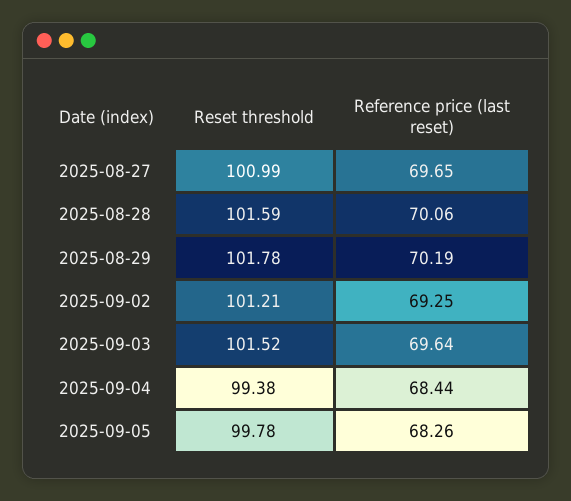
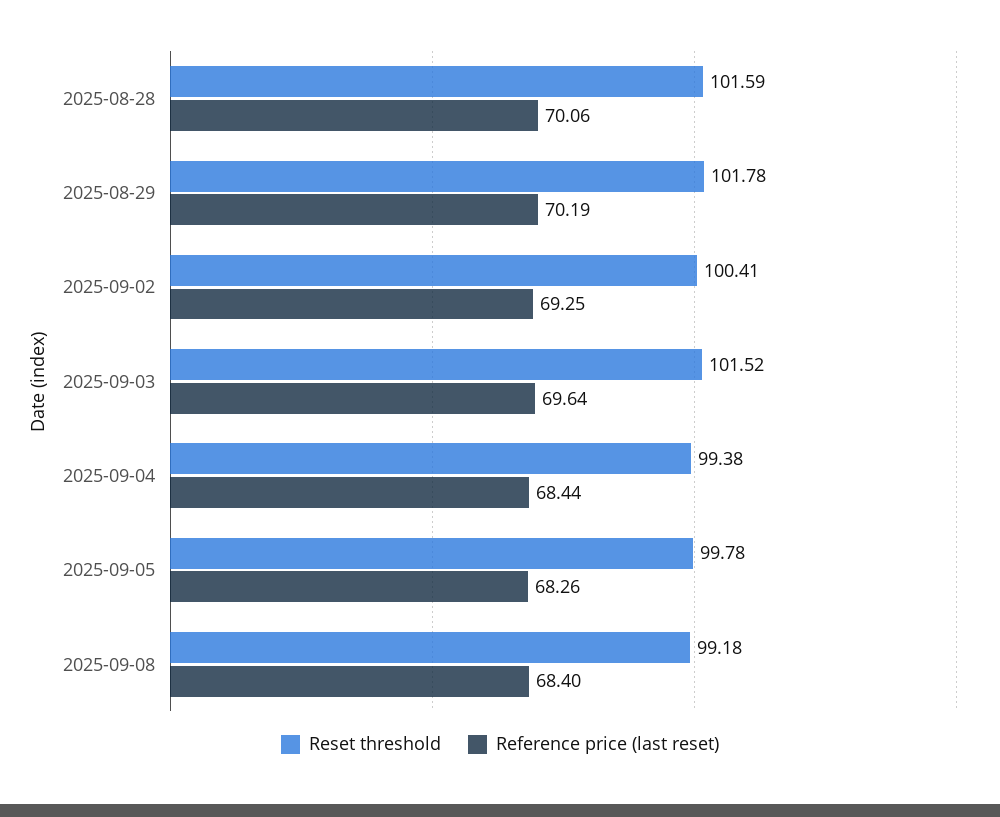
Reset threshold, 2025-08-27: 100.99 -> none
Reference price (last reset), 2025-08-27: 69.65 -> none
Reset threshold, 2025-09-02: 101.21 -> 100.41
Reset threshold, 2025-09-08: none -> 99.18
Reference price (last reset), 2025-09-08: none -> 68.4

